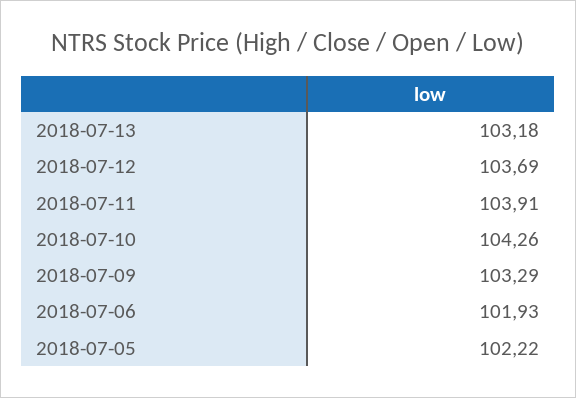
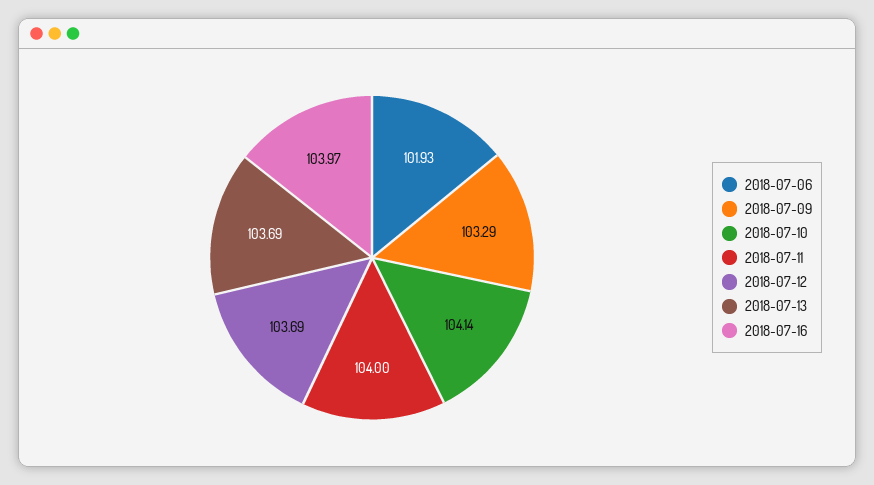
2018-07-13: 103.18 -> 103.69
2018-07-11: 103.91 -> 104
2018-07-10: 104.26 -> 104.14
2018-07-05: 102.22 -> none
2018-07-16: none -> 103.97

